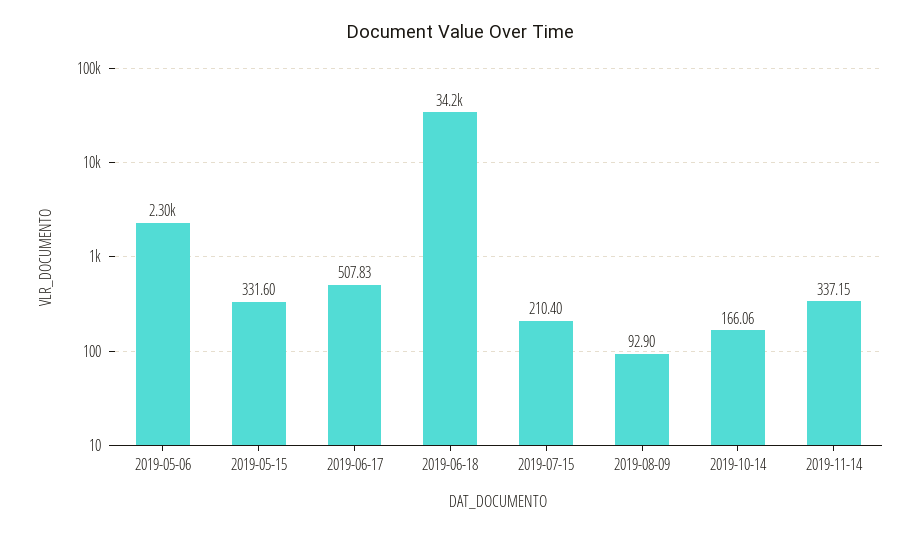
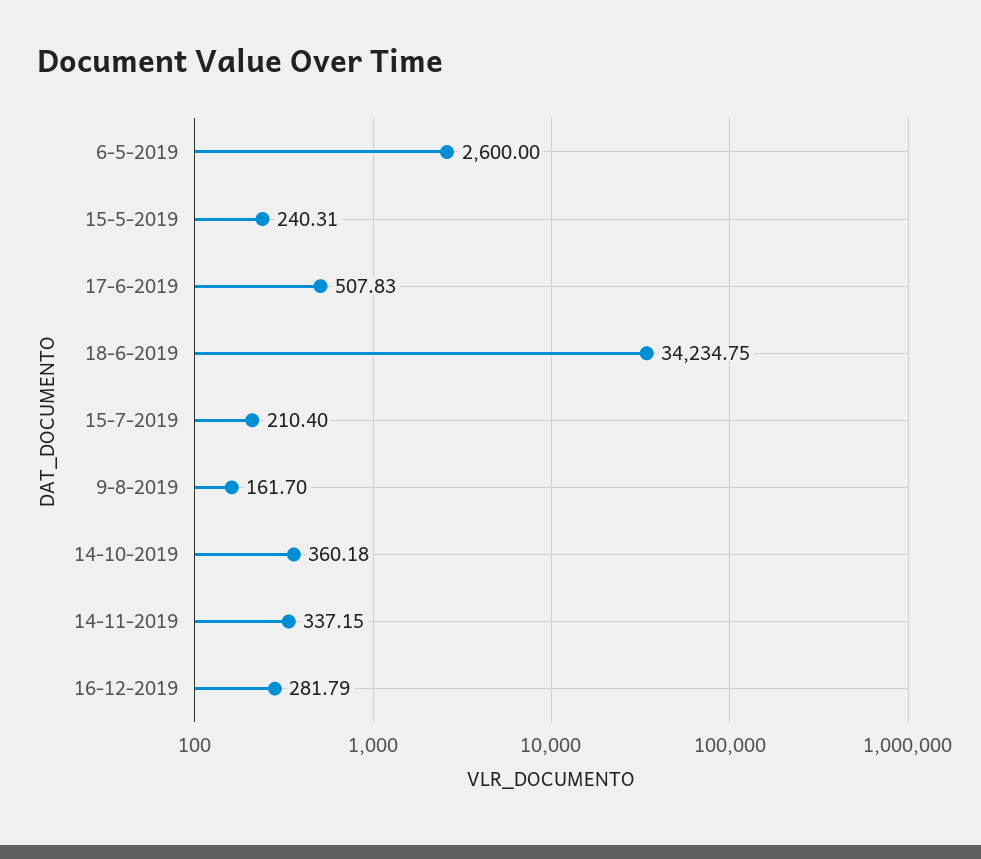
2019-05-06: 2300 -> 2600
2019-05-15: 331.6 -> 240.31
2019-08-09: 92.9 -> 161.7
2019-10-14: 166.06 -> 360.18
16-12-2019: none -> 281.79

